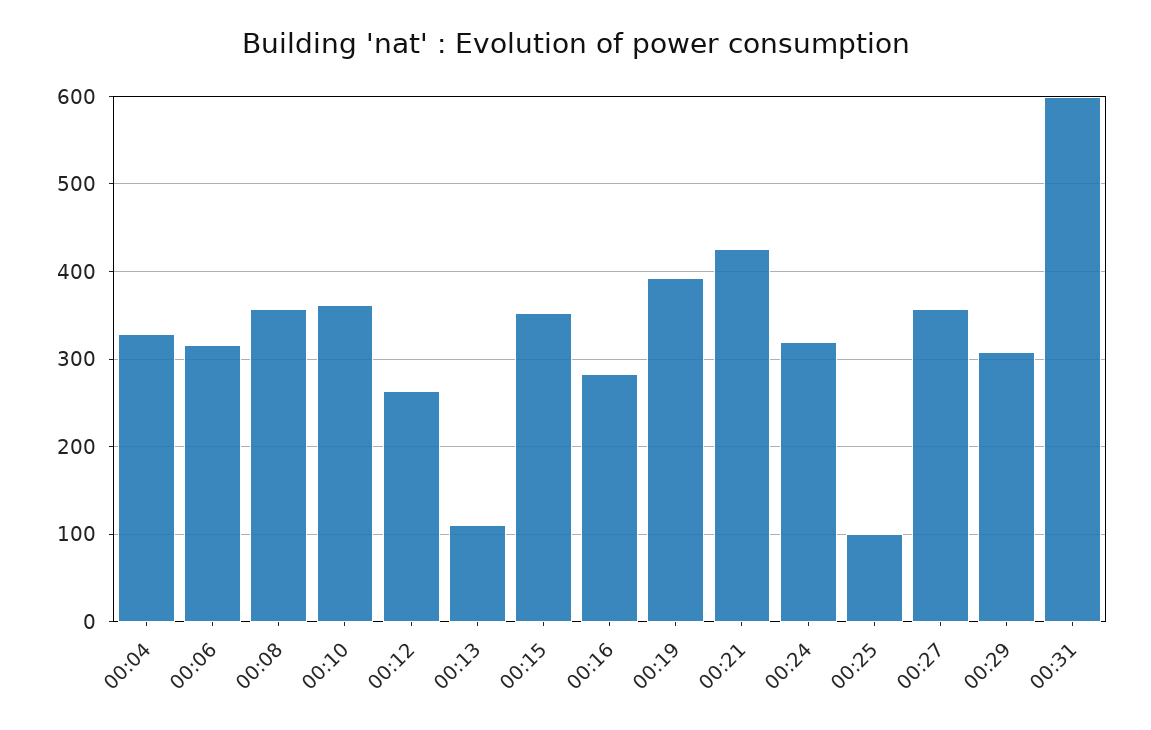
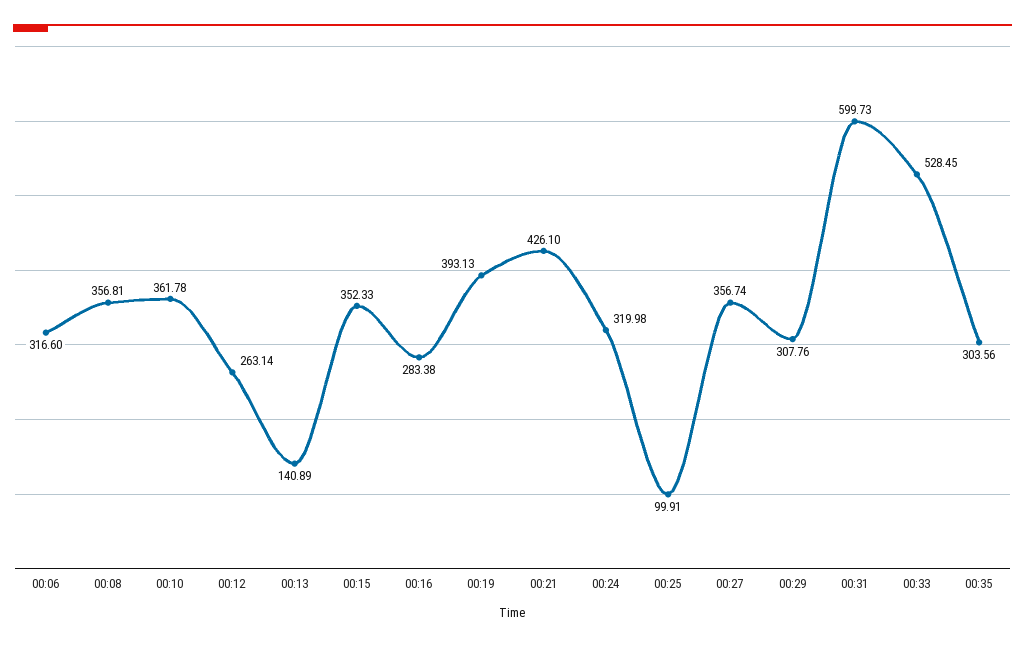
00:04: 330 -> none
00:13: 110 -> 140.89
00:33: none -> 528.45
00:35: none -> 303.56

